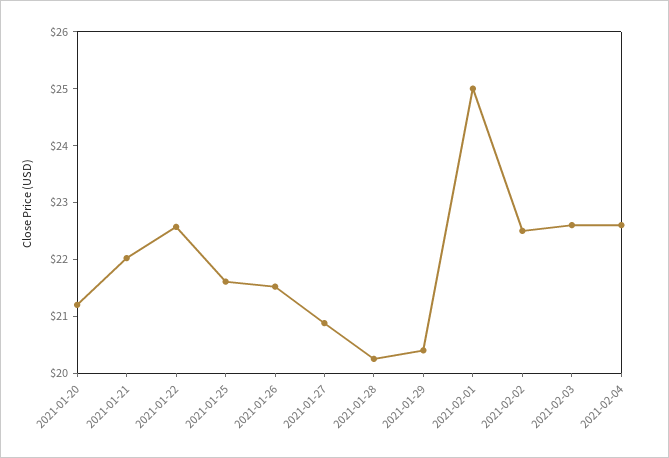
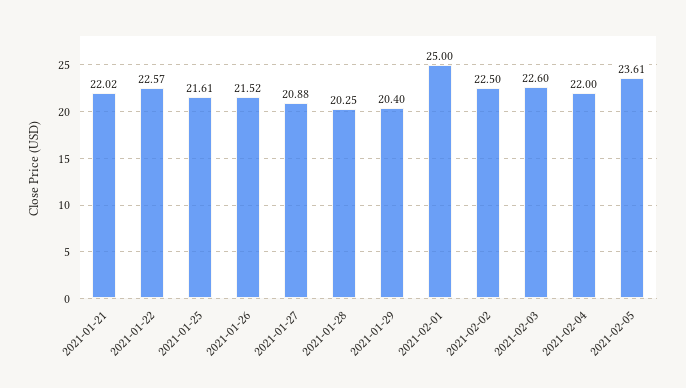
2021-01-20: 21.2 -> none
2021-02-04: 22.6 -> 22
2021-02-05: none -> 23.61

